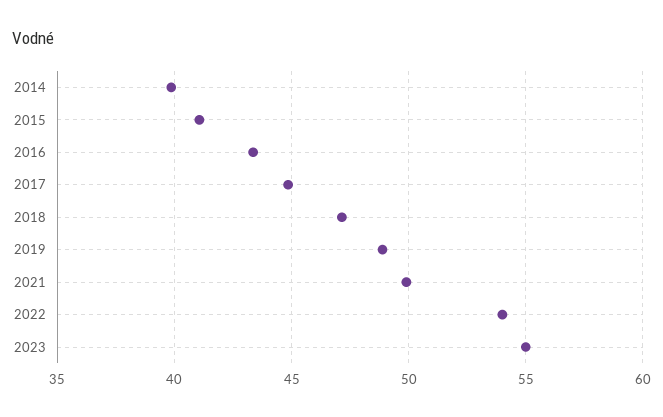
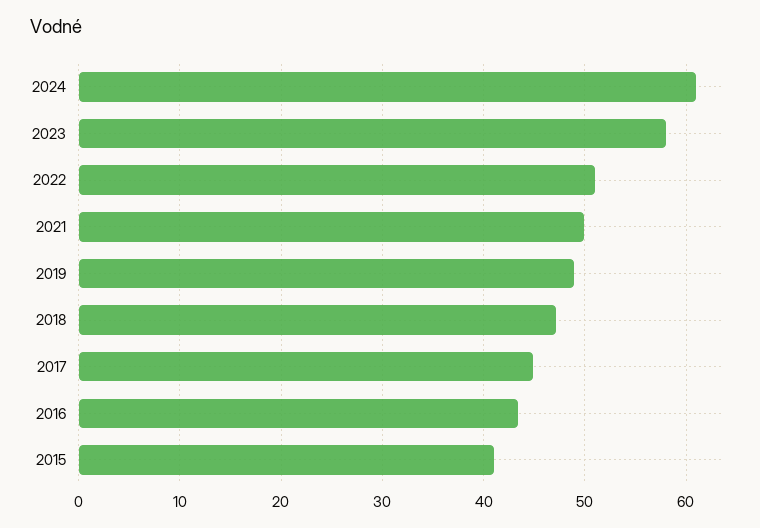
2014: 40 -> none
2022: 54 -> 51
2023: 55 -> 58
2024: none -> 61

